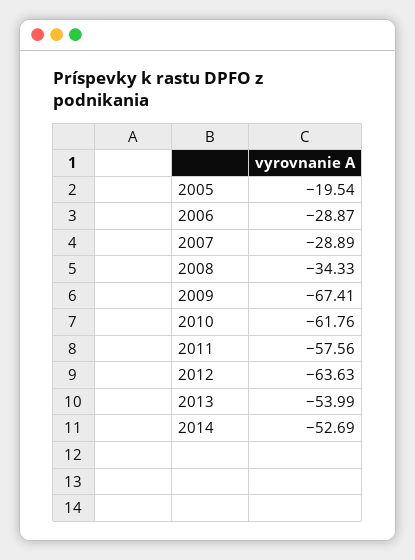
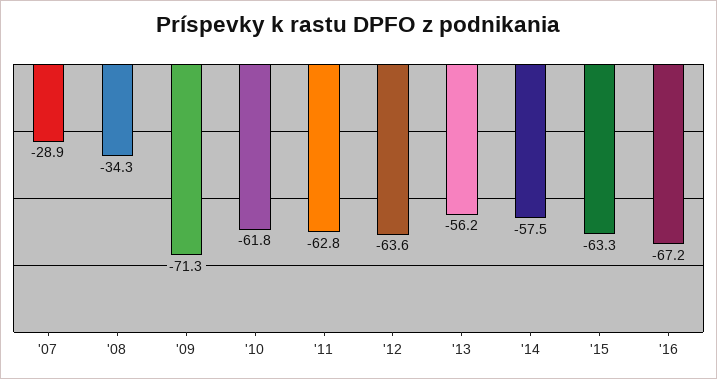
2005: -19.54 -> none
2006: -28.87 -> none
2009: -67.41 -> -71.3
2011: -57.56 -> -62.8
2013: -53.99 -> -56.2
2014: -52.69 -> -57.5
'15: none -> -63.3
'16: none -> -67.2

